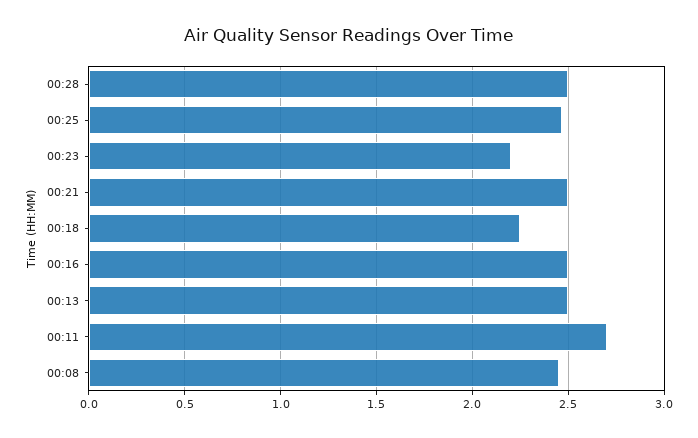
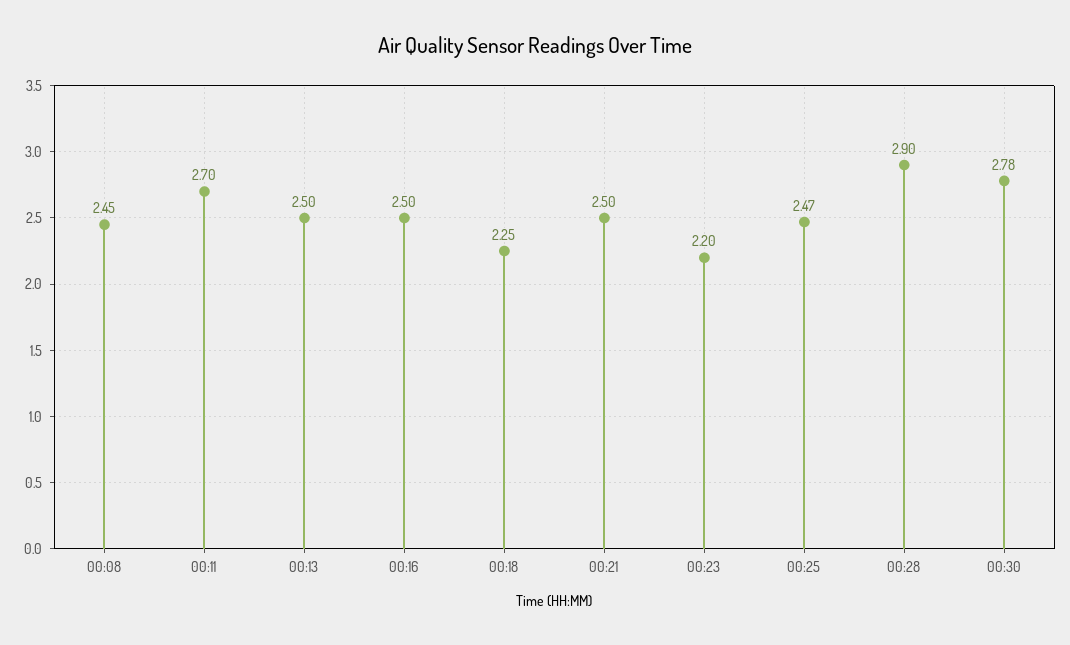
00:28: 2.5 -> 2.9
00:30: none -> 2.78

